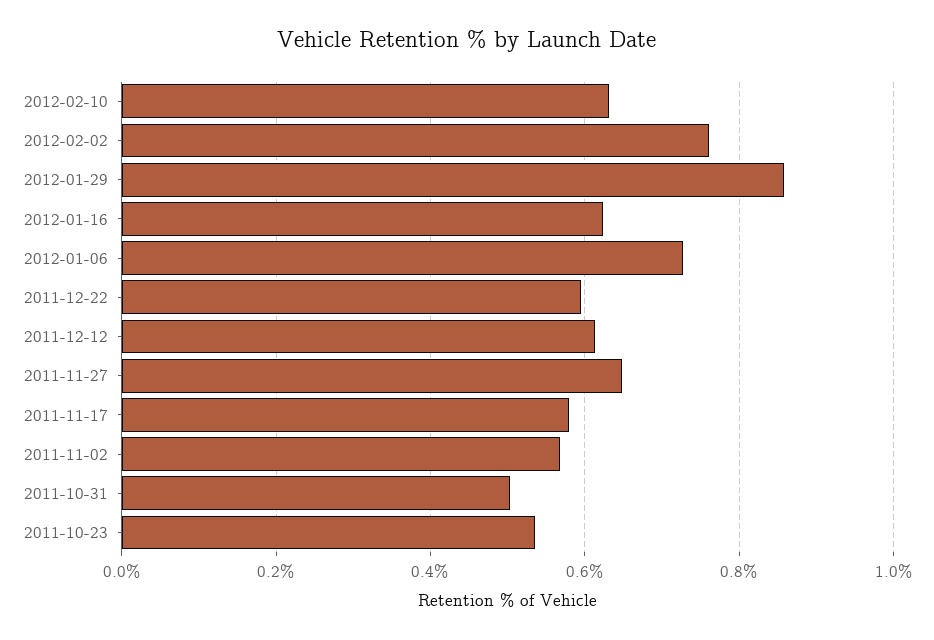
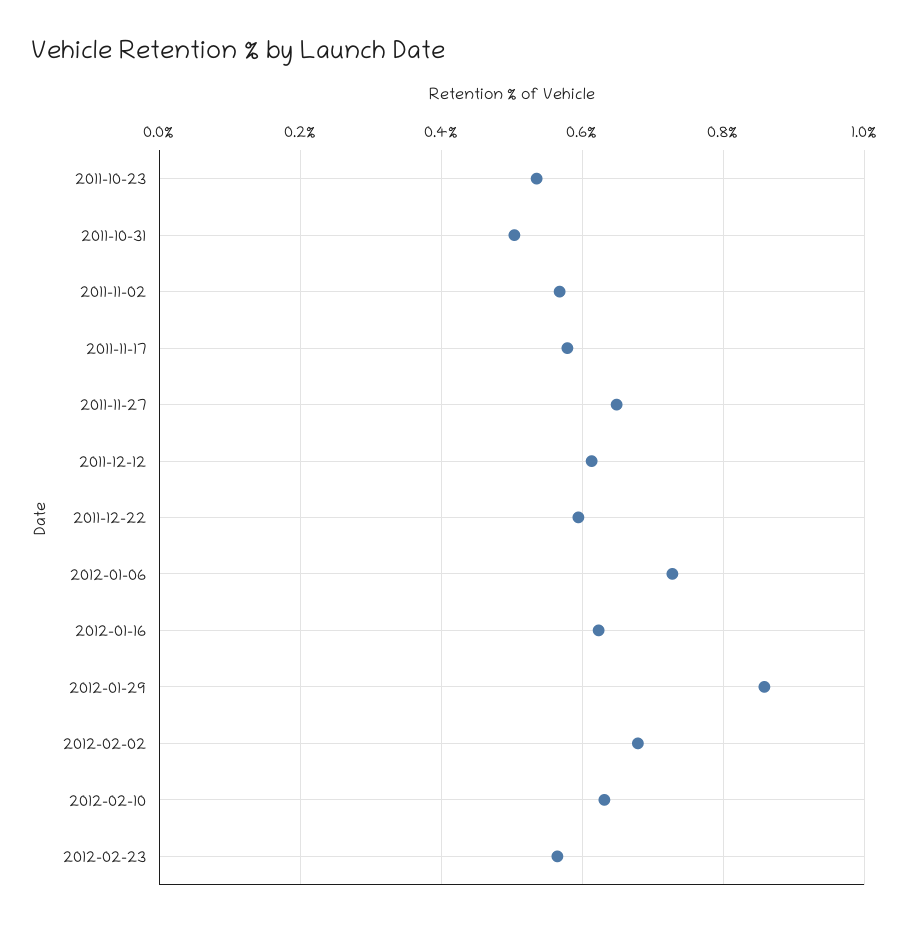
2012-02-02: 0.76 -> 0.68
2012-02-23: none -> 0.56

